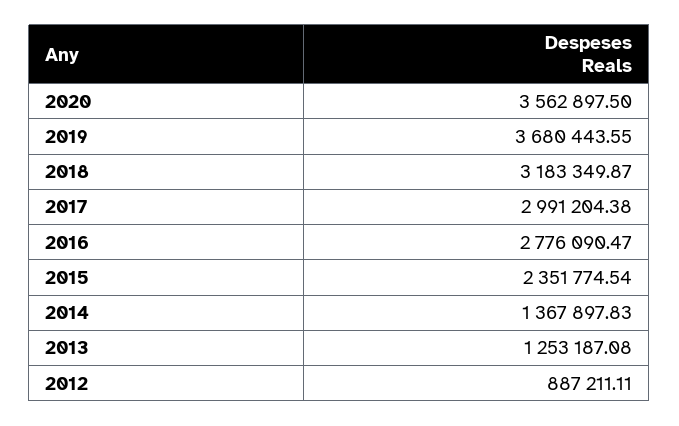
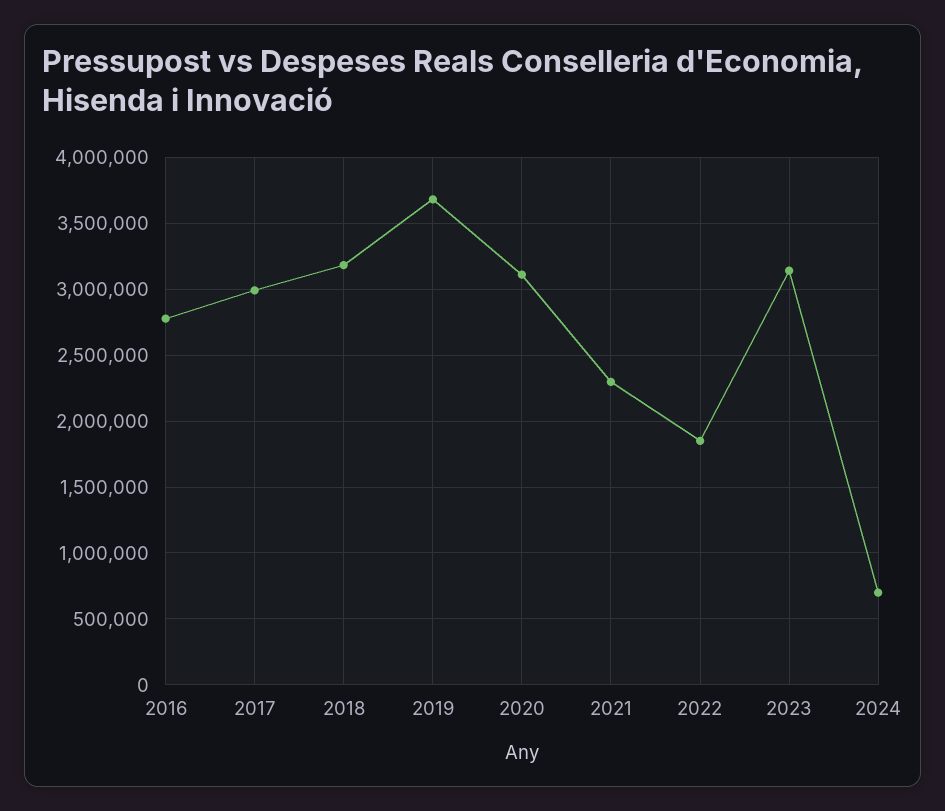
2020: 3562897.5 -> 3100000
2015: 2351774.54 -> none
2014: 1367897.83 -> none
2013: 1253187.08 -> none
2012: 887211.11 -> none
2021: none -> 2300000
2022: none -> 1850000
2023: none -> 3150000
2024: none -> 700000

